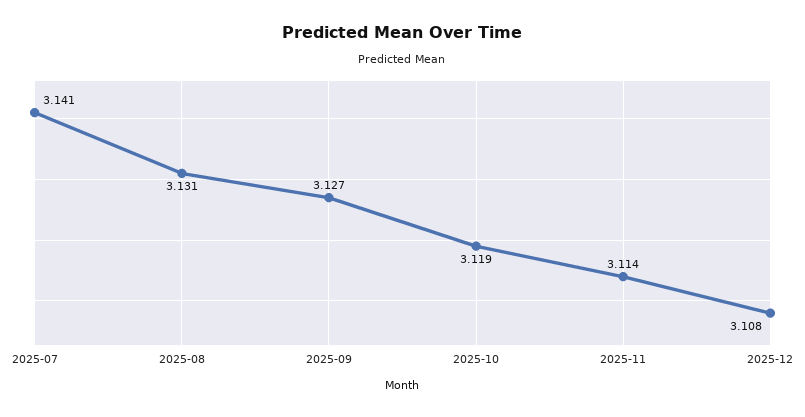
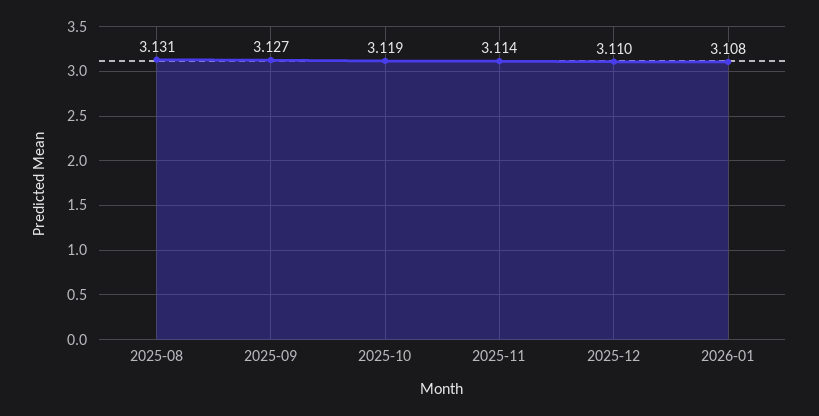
2025-07: 3.141 -> none
2025-12: 3.108 -> 3.11
2026-01: none -> 3.108

